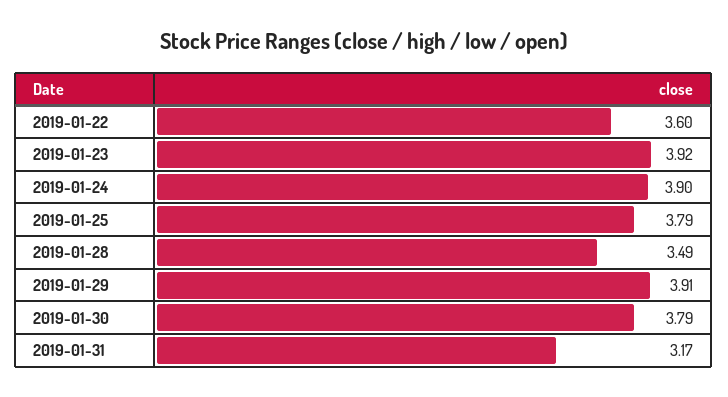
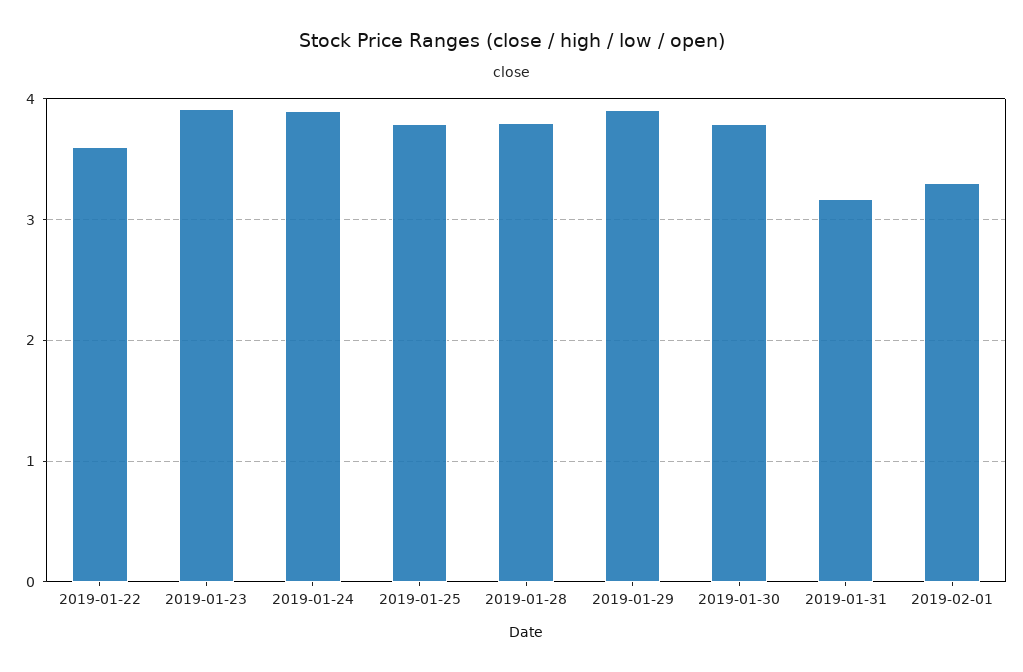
2019-01-28: 3.49 -> 3.8
2019-02-01: none -> 3.3

